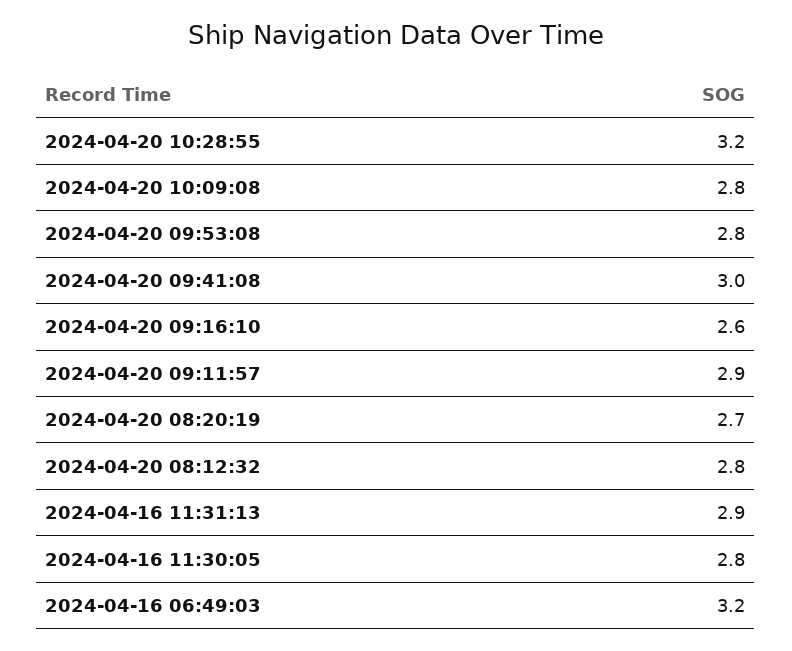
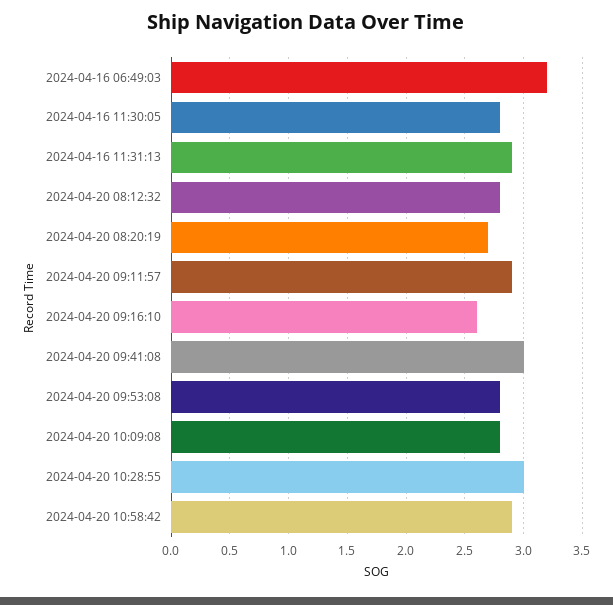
2024-04-20 10:28:55: 3.2 -> 3
2024-04-20 10:58:42: none -> 2.9

